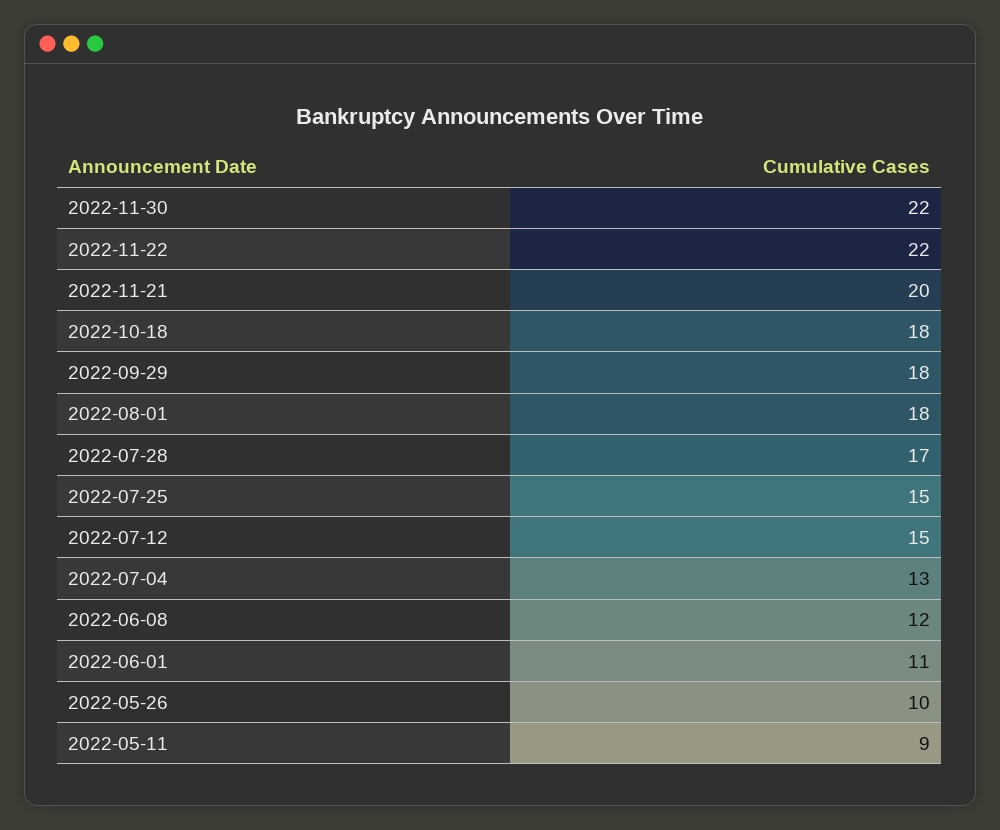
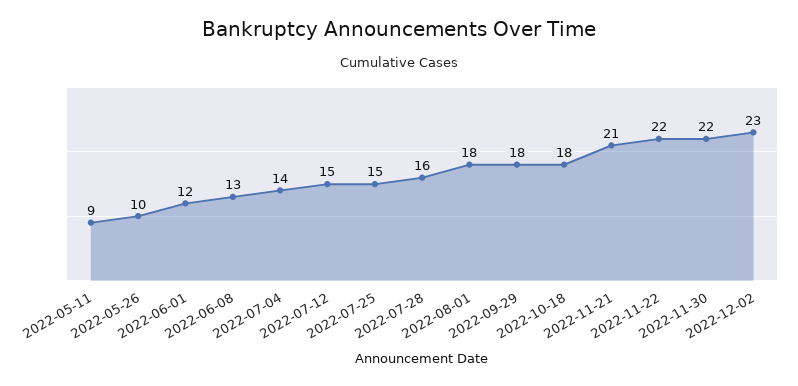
2022-11-21: 20 -> 21
2022-07-28: 17 -> 16
2022-07-04: 13 -> 14
2022-06-08: 12 -> 13
2022-06-01: 11 -> 12
2022-12-02: none -> 23

